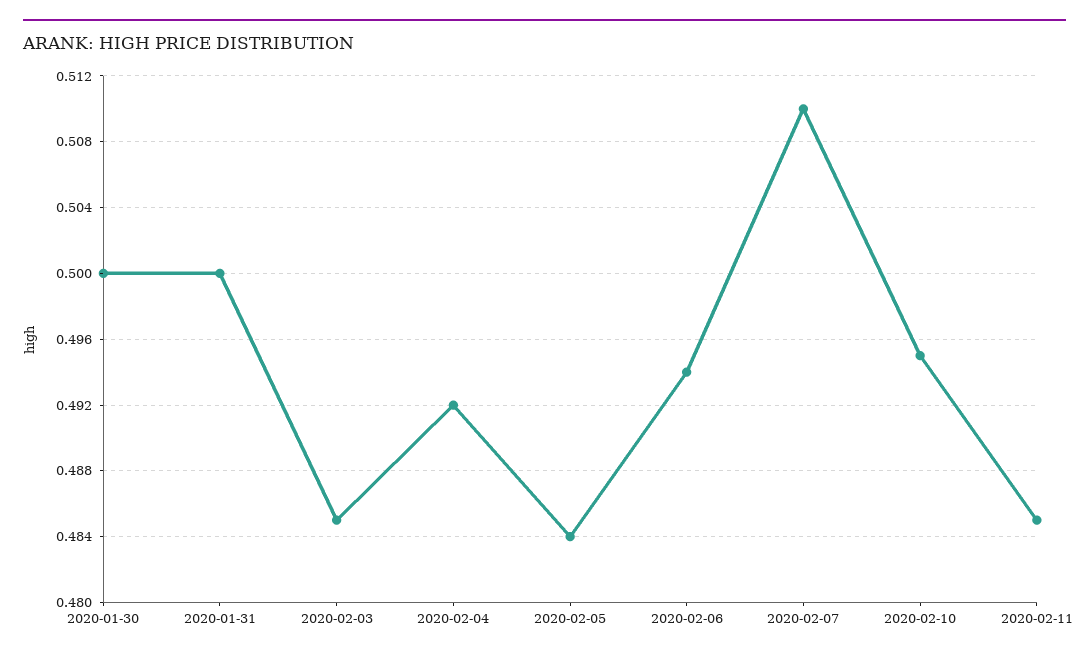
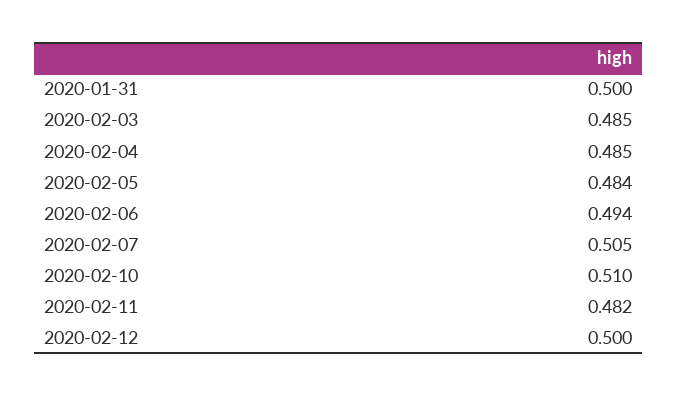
2020-01-30: 0.5 -> none
2020-02-04: 0.492 -> 0.485
2020-02-07: 0.51 -> 0.505
2020-02-10: 0.495 -> 0.51
2020-02-11: 0.485 -> 0.482
2020-02-12: none -> 0.5

